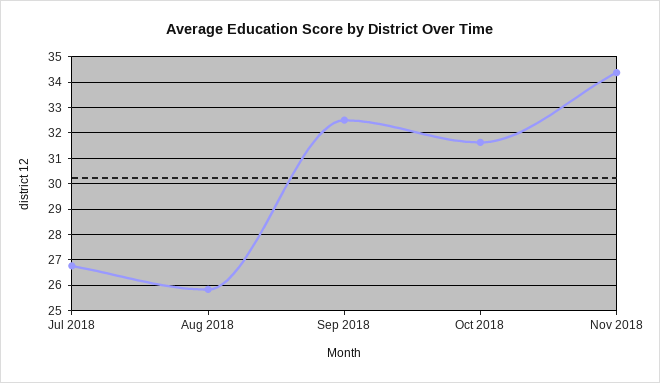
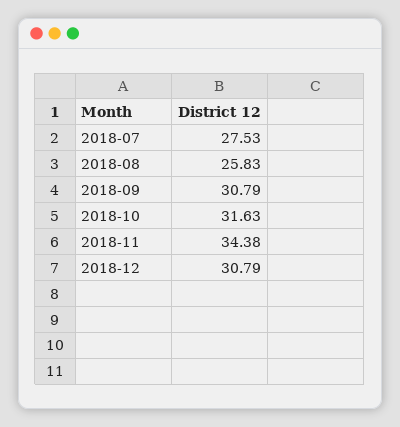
Jul 2018: 26.75 -> 27.53
Sep 2018: 32.5 -> 30.79
2018-12: none -> 30.79

